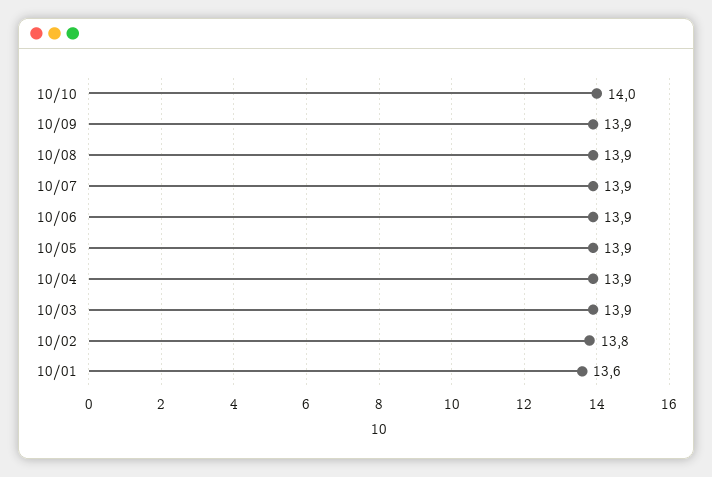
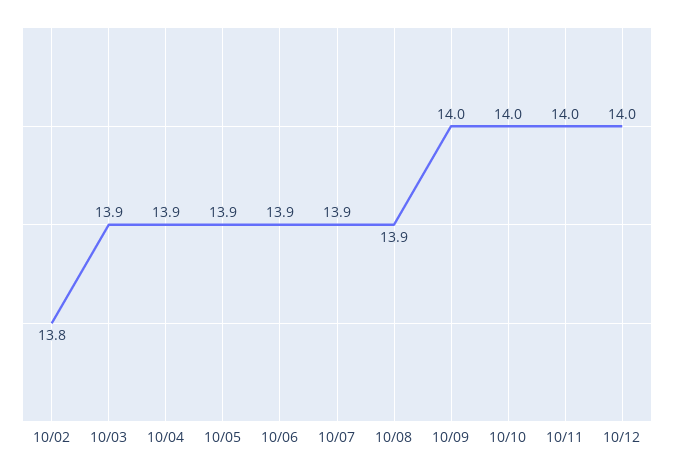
10/09: 13.9 -> 14
10/01: 13.6 -> none
10/11: none -> 14
10/12: none -> 14

